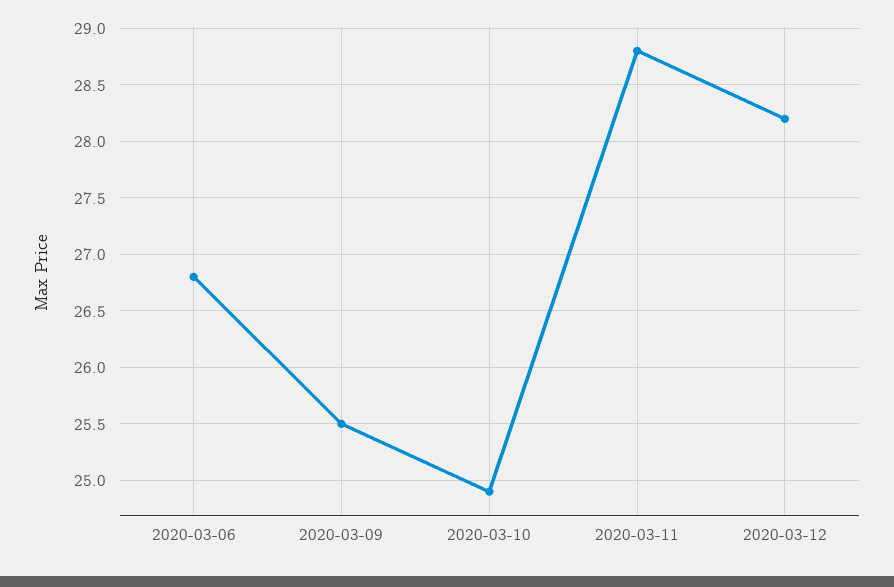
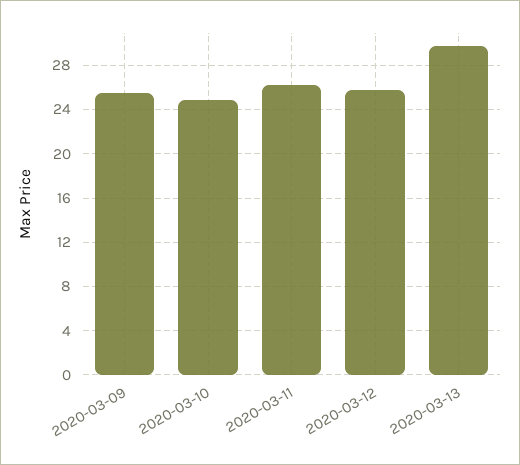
2020-03-06: 26.8 -> none
2020-03-11: 28.8 -> 26
2020-03-12: 28.2 -> 26
2020-03-13: none -> 30

